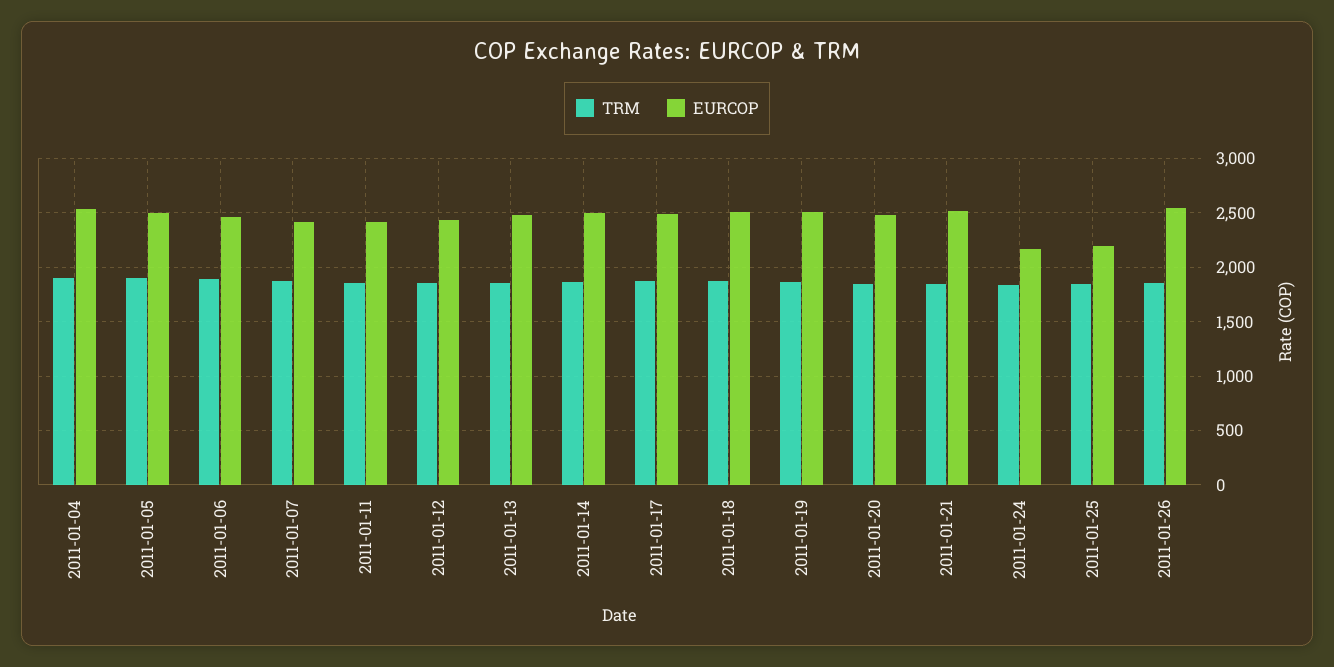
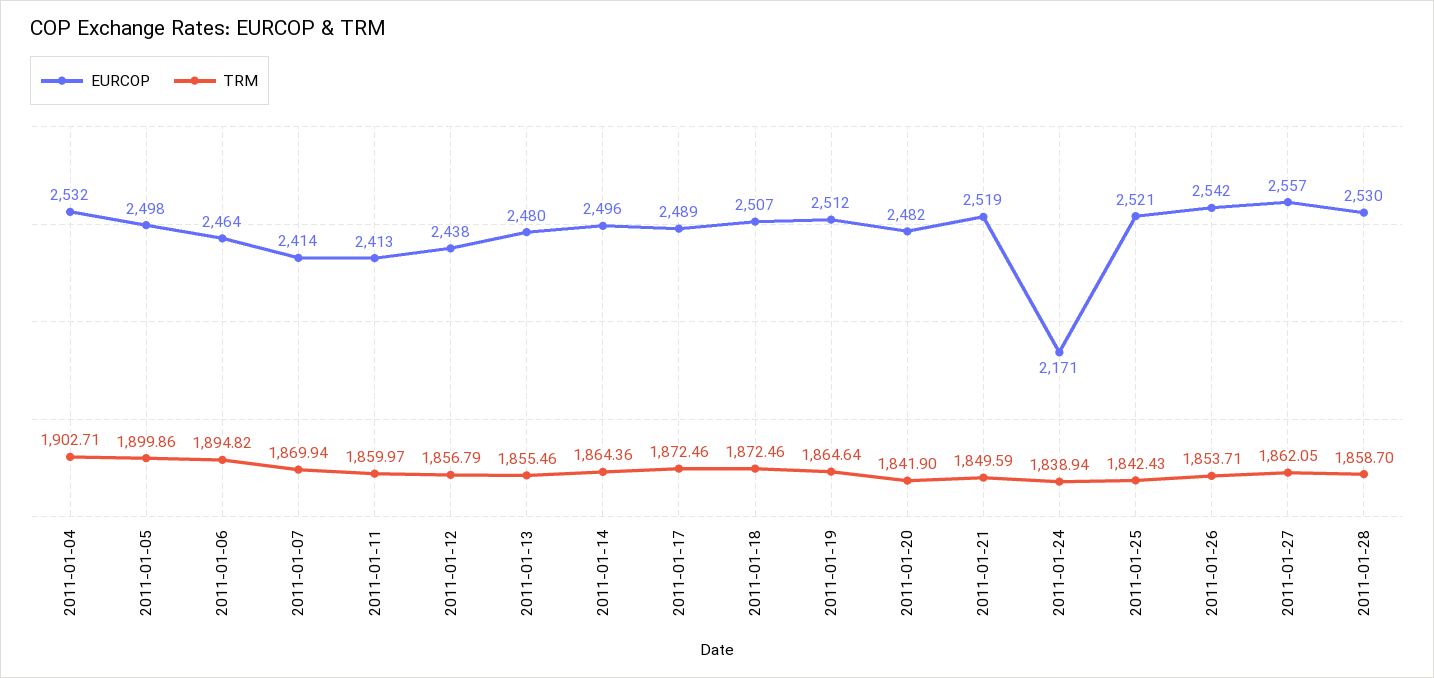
EURCOP, 2011-01-25: 2200 -> 2521
EURCOP, 2011-01-27: none -> 2557
TRM, 2011-01-27: none -> 1862.05
EURCOP, 2011-01-28: none -> 2530
TRM, 2011-01-28: none -> 1858.7

